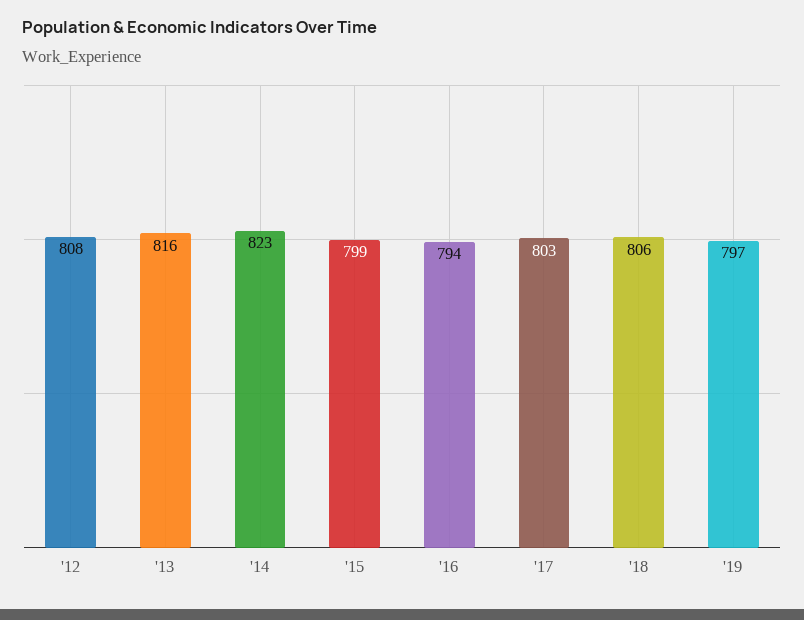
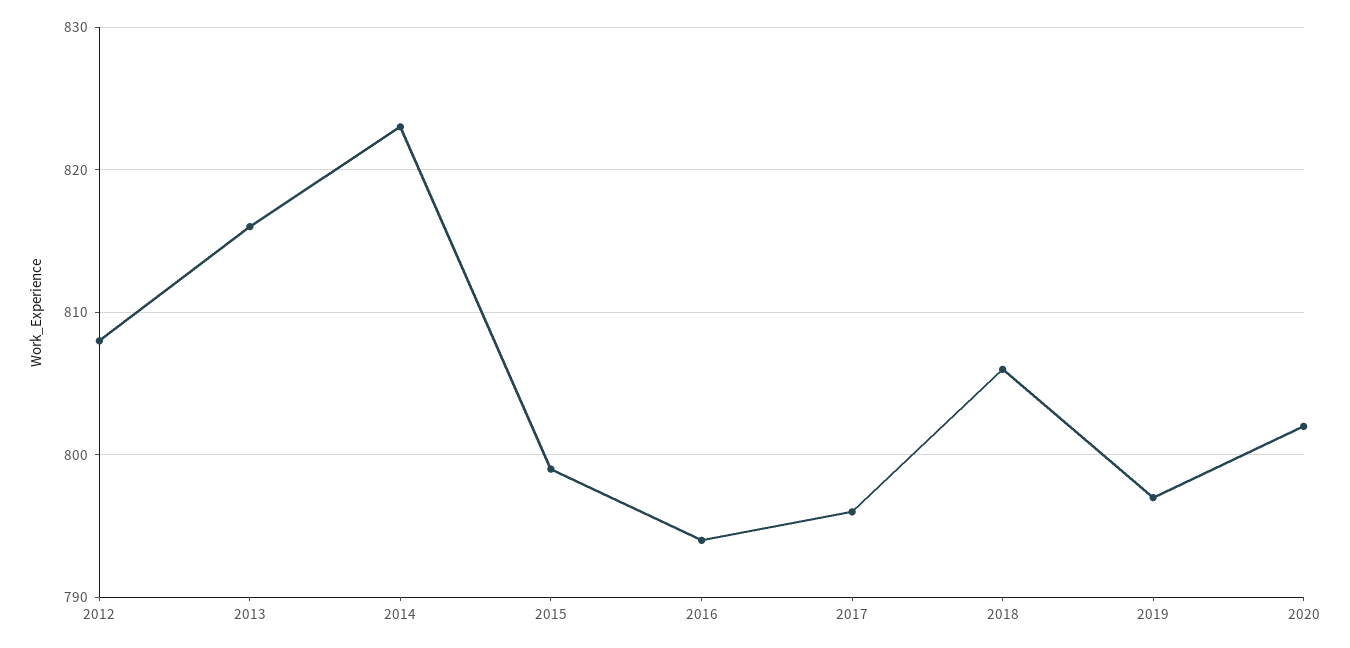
'17: 803 -> 796
2020: none -> 802

